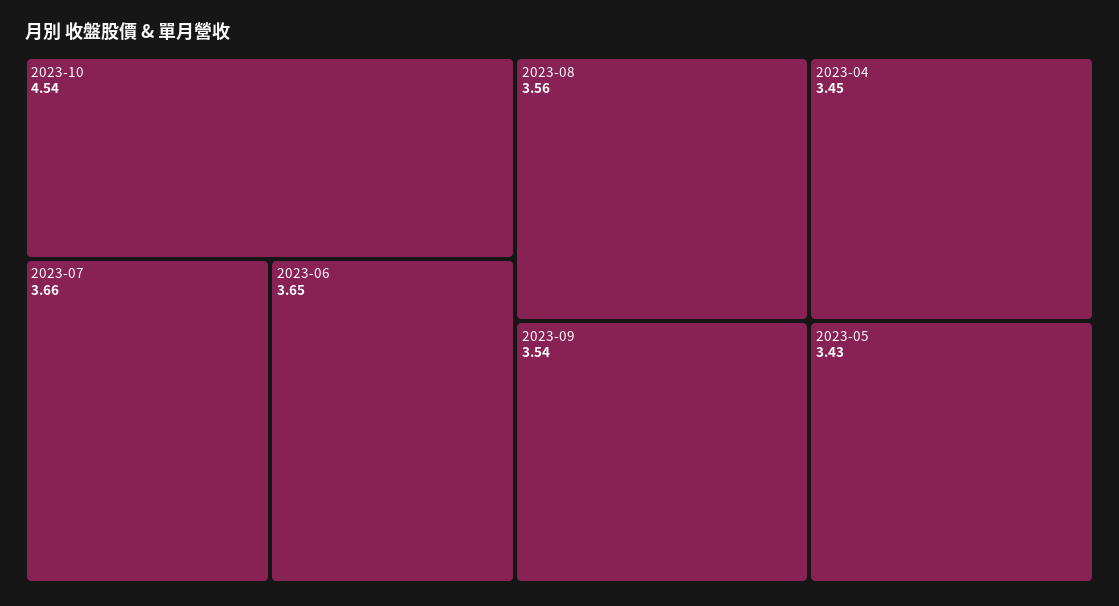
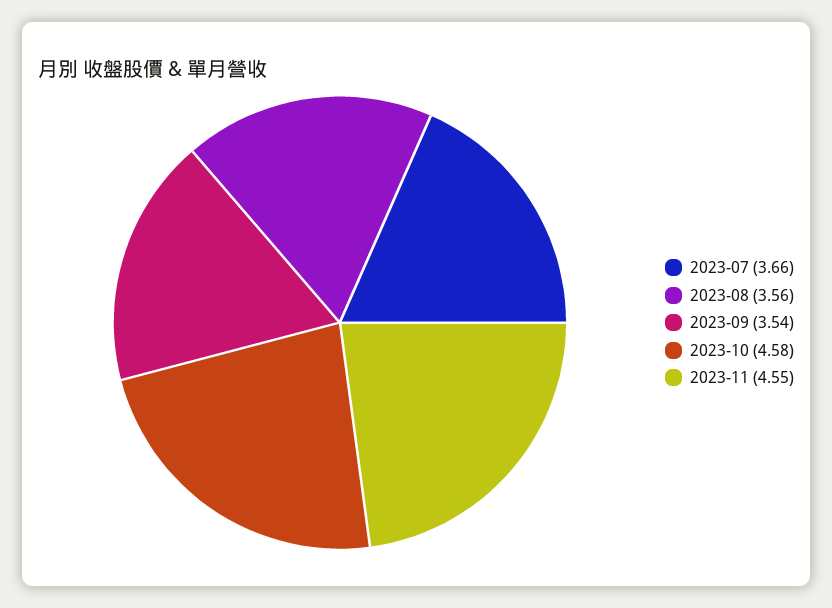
2023-10: 4.54 -> 4.58
2023-06: 3.65 -> none
2023-04: 3.45 -> none
2023-05: 3.43 -> none
2023-11: none -> 4.55

